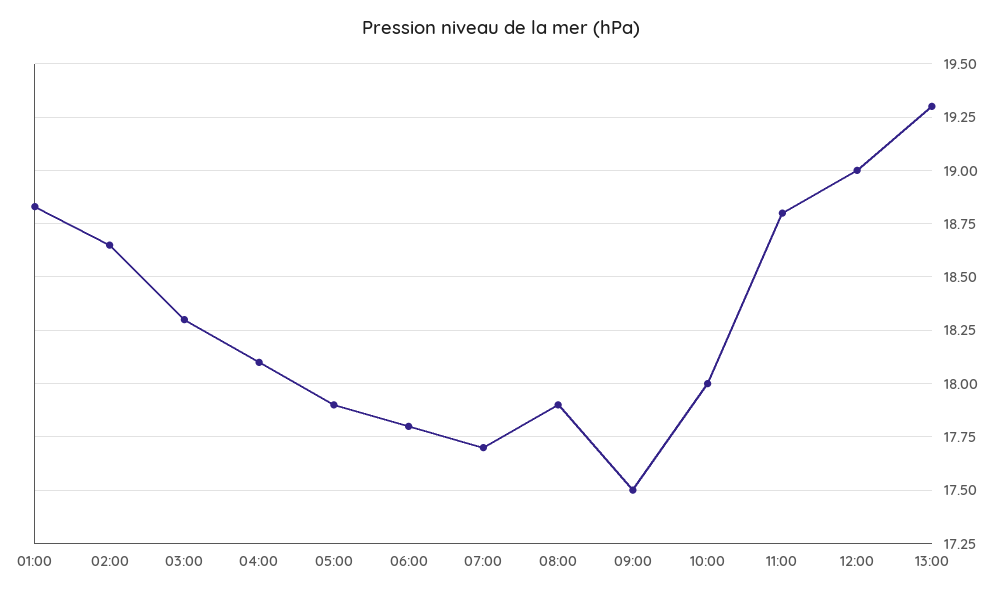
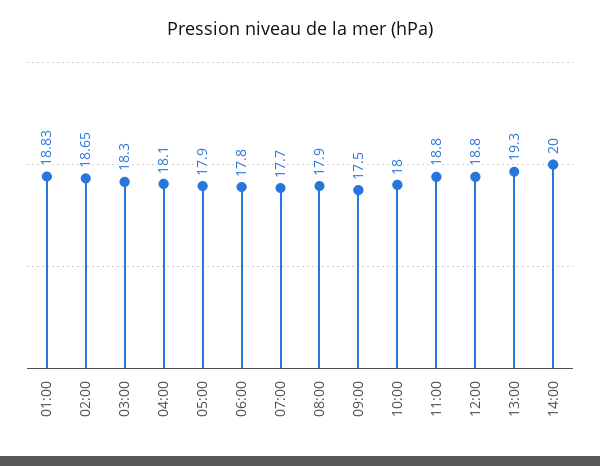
12:00: 19 -> 18.8
14:00: none -> 20

